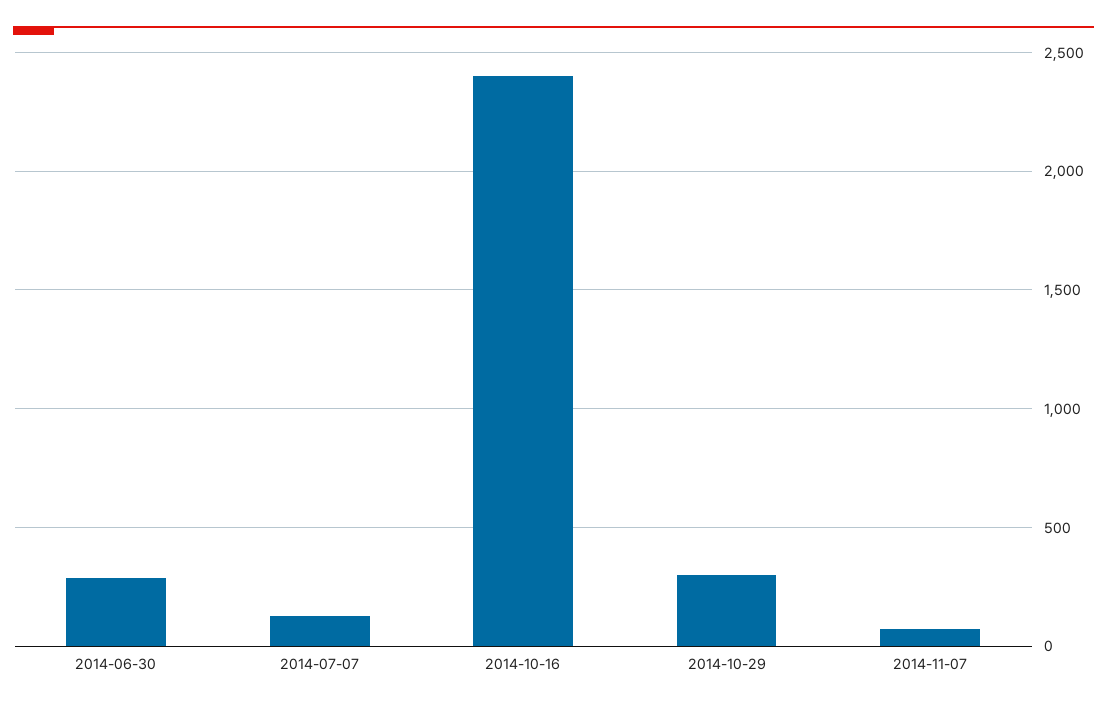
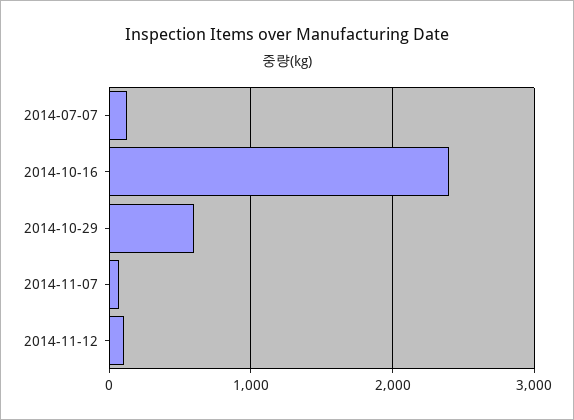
2014-06-30: 300 -> none
2014-10-29: 300 -> 600
2014-11-12: none -> 100

